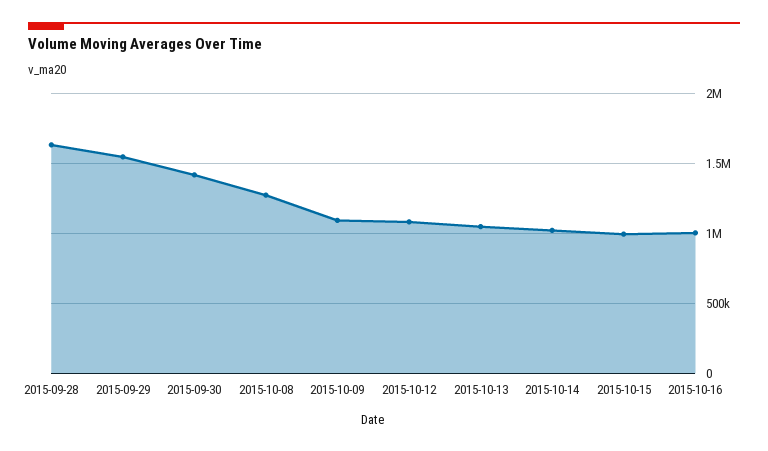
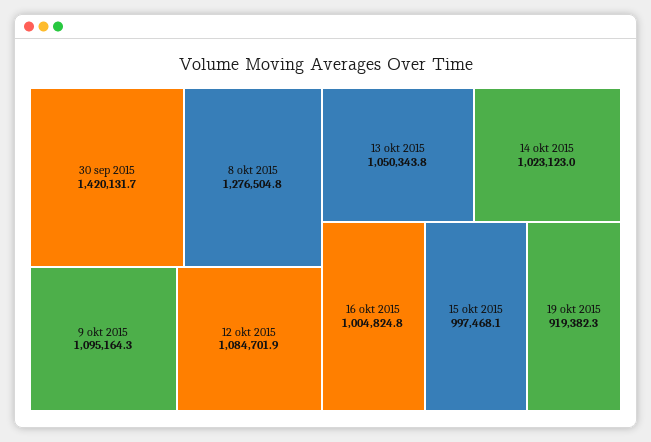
2015-09-28: 1650000 -> none
2015-09-29: 1550000 -> none
19 okt 2015: none -> 919382.3

